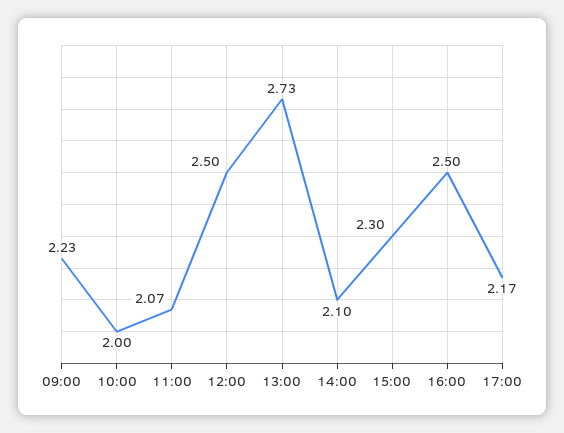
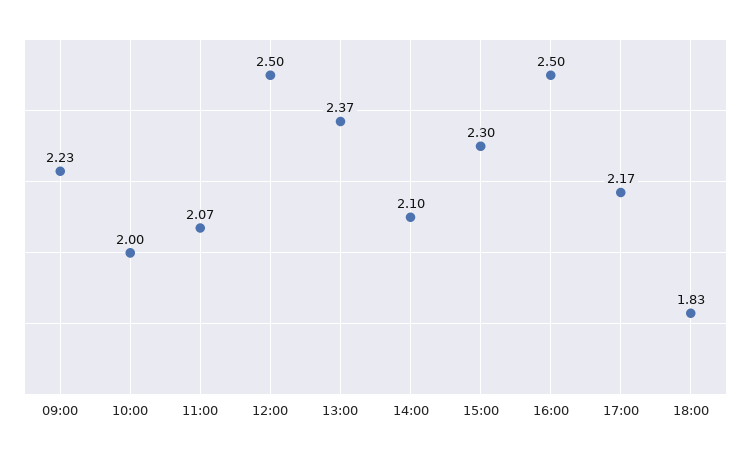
13:00: 2.73 -> 2.37
18:00: none -> 1.83

